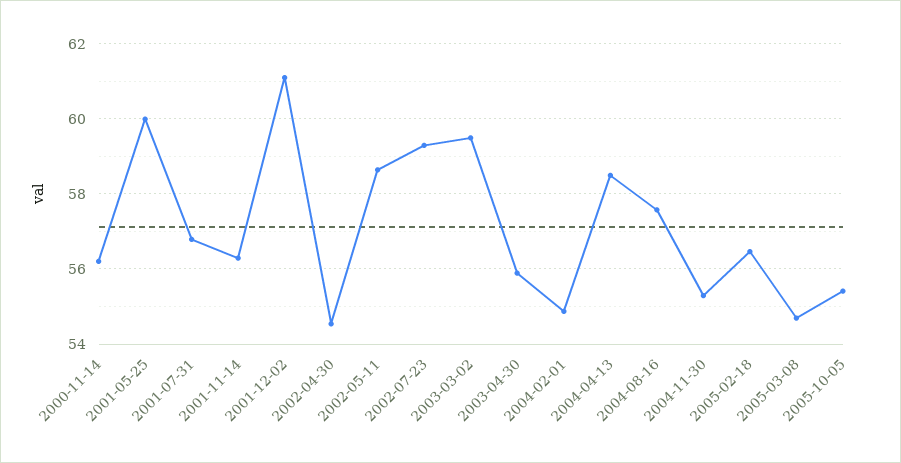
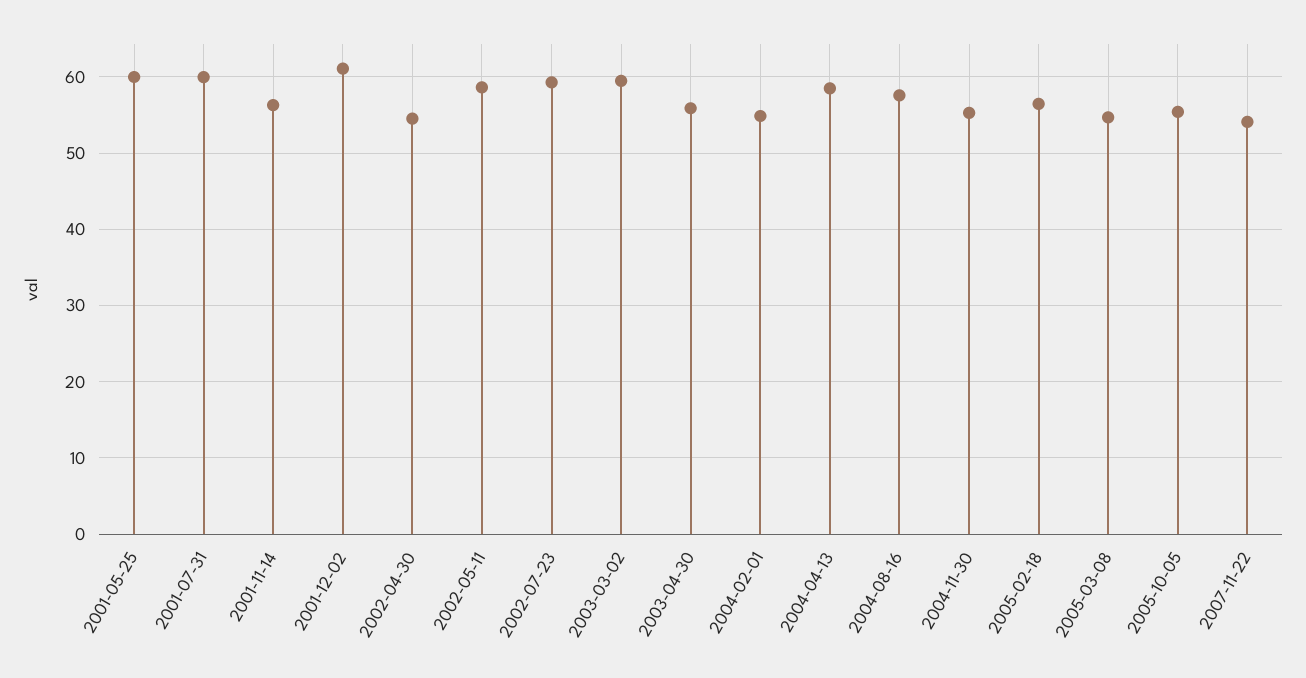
2000-11-14: 56.2 -> none
2001-07-31: 56.8 -> 60
2007-11-22: none -> 54

